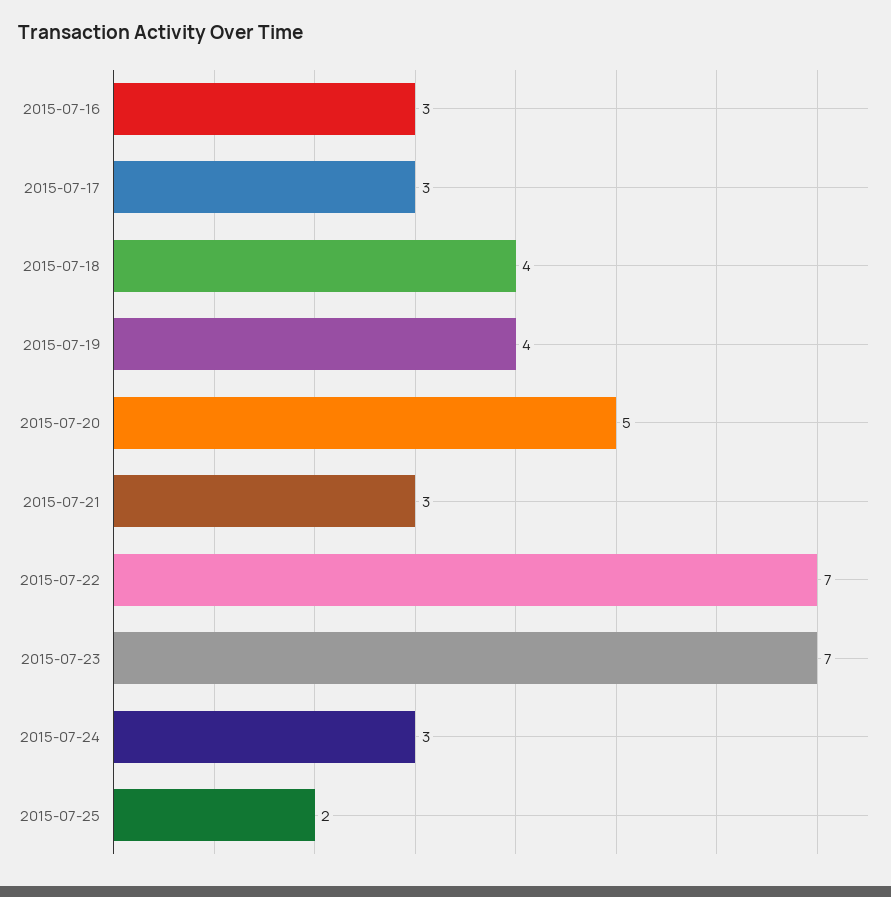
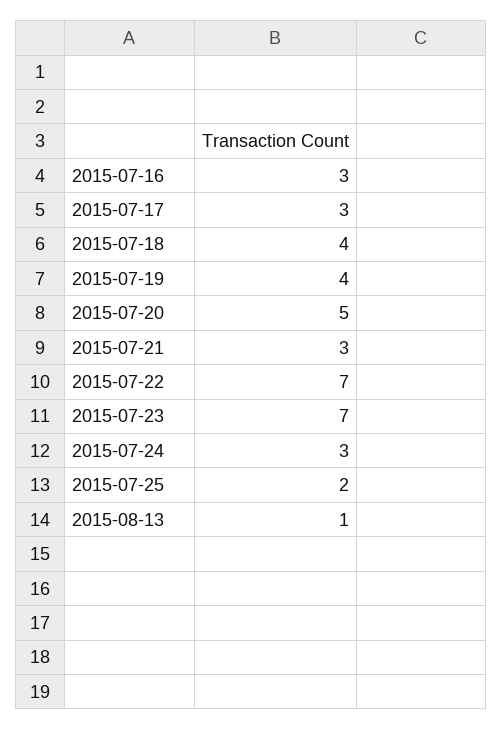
2015-08-13: none -> 1

